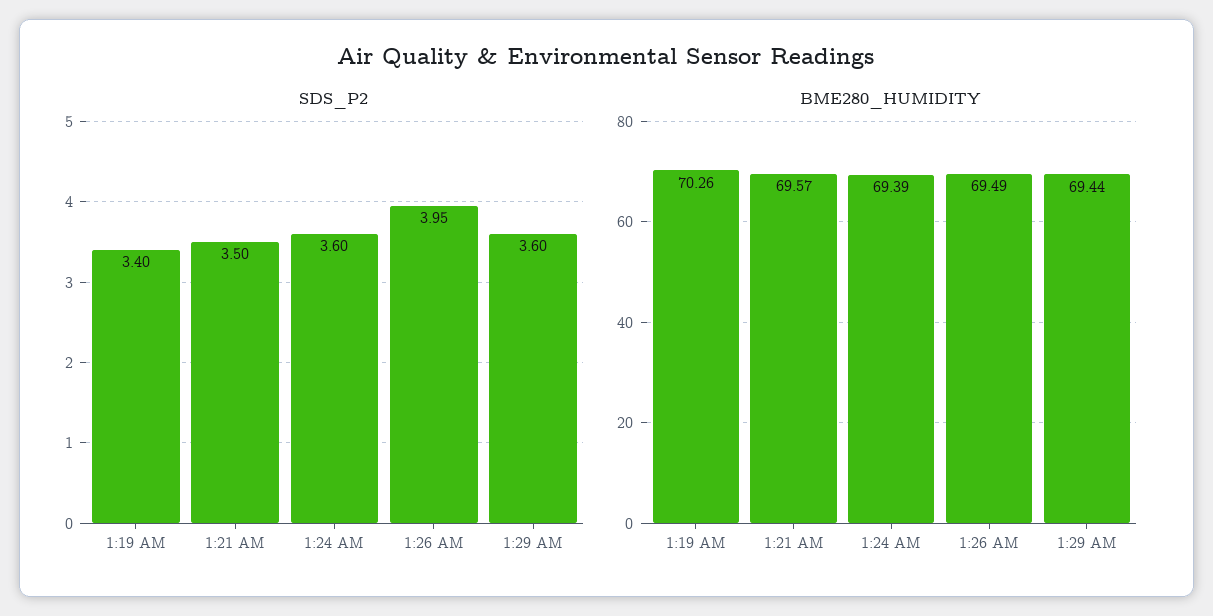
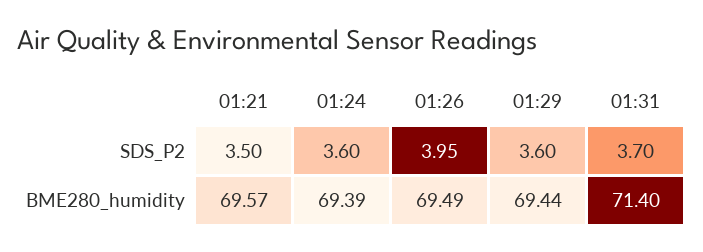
SDS_P2, 1:19 AM: 3.4 -> none
BME280_HUMIDITY, 1:19 AM: 70.26 -> none
SDS_P2, 01:31: none -> 3.7
BME280_HUMIDITY, 01:31: none -> 71.4

